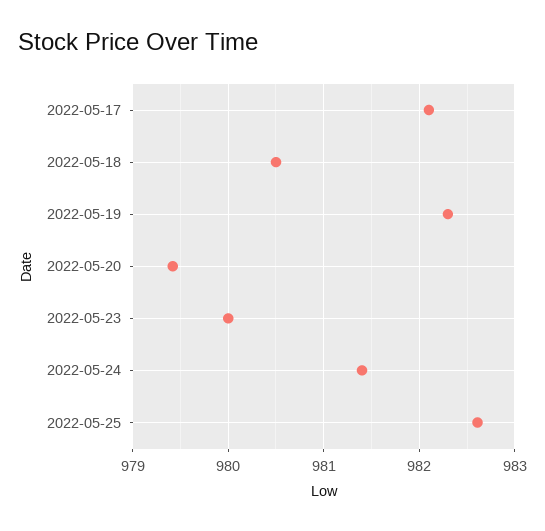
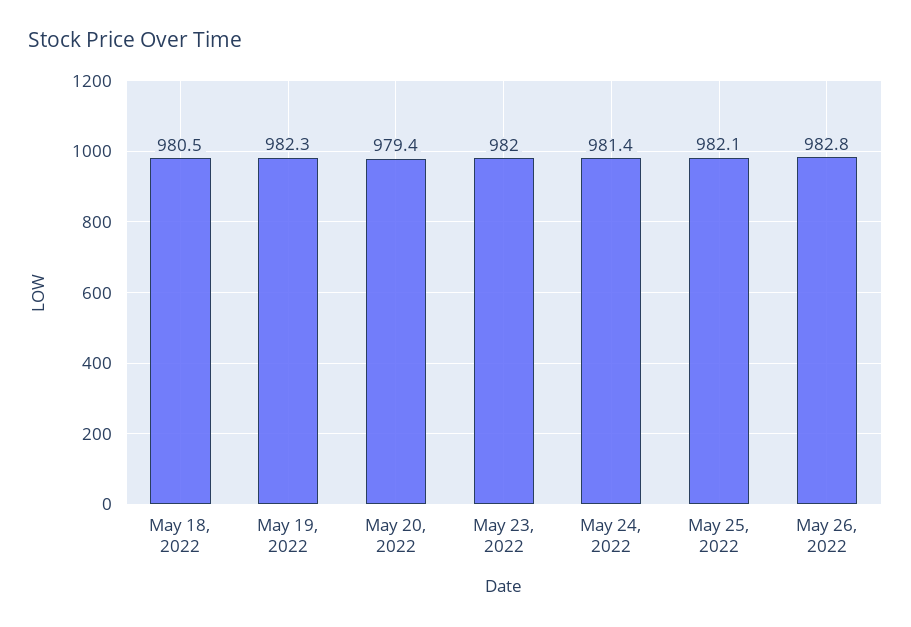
2022-05-17: 982.1 -> none
2022-05-23: 980 -> 982
2022-05-25: 982.6 -> 982.1
May 26, 2022: none -> 982.8

